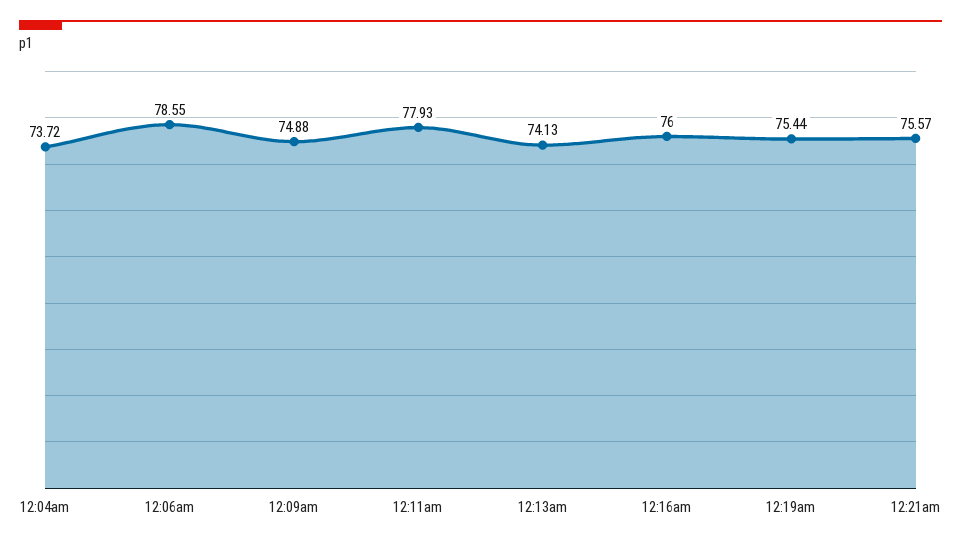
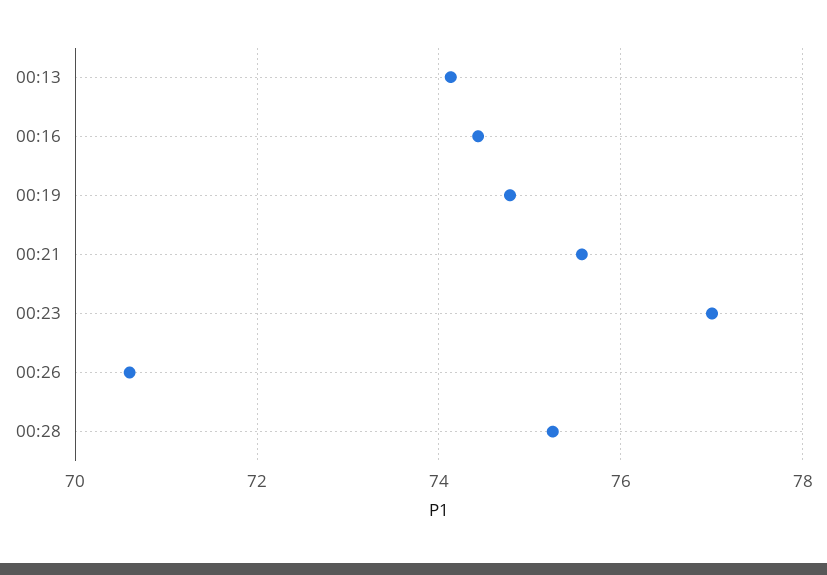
12:04am: 73.72 -> none
12:06am: 78.55 -> none
12:09am: 74.88 -> none
12:11am: 77.93 -> none
12:16am: 76 -> 74.4
12:19am: 75.44 -> 74.8
00:23: none -> 77
00:26: none -> 70.6
00:28: none -> 75.2

